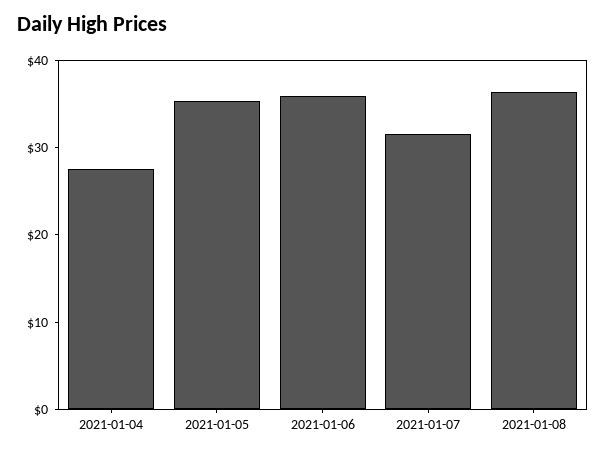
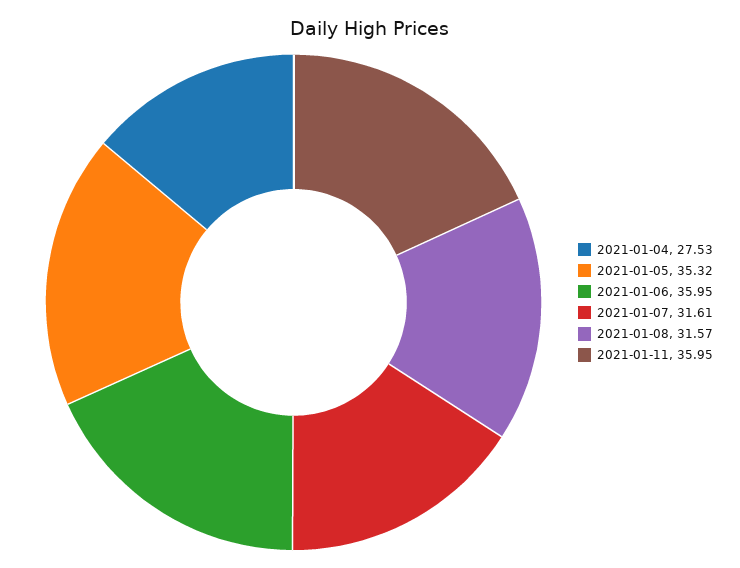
2021-01-08: 36 -> 31.57
2021-01-11: none -> 35.95

